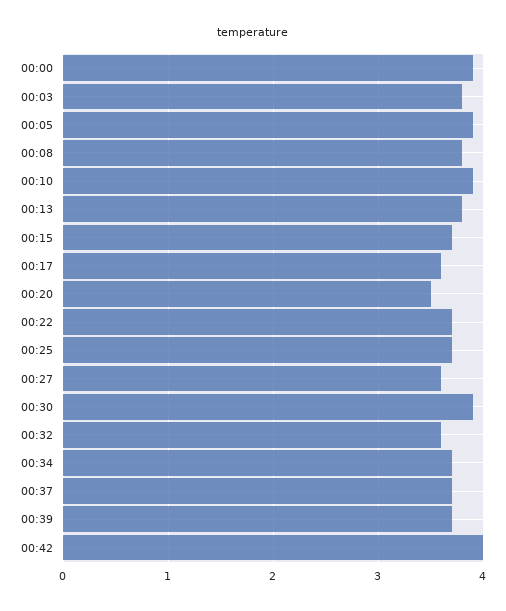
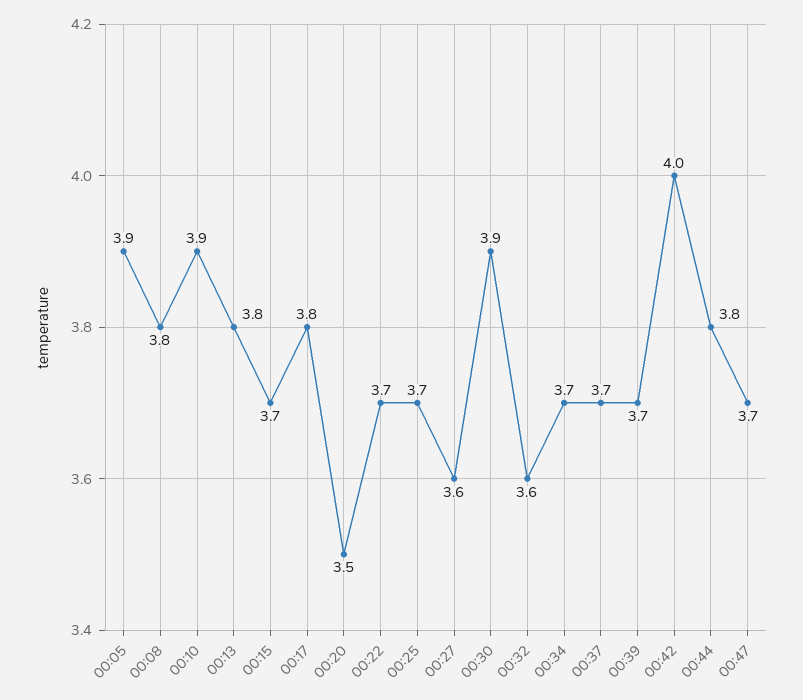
00:00: 3.9 -> none
00:03: 3.8 -> none
00:17: 3.6 -> 3.8
00:44: none -> 3.8
00:47: none -> 3.7

